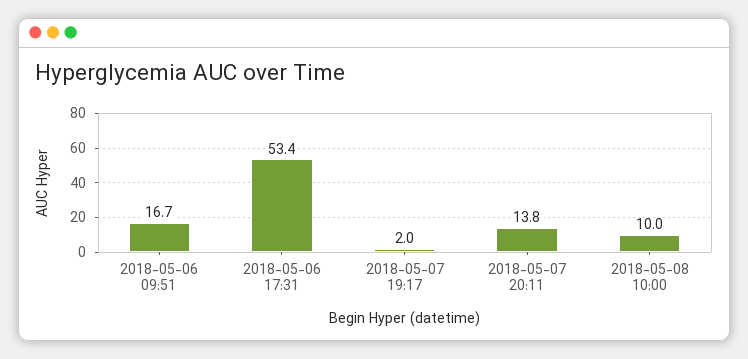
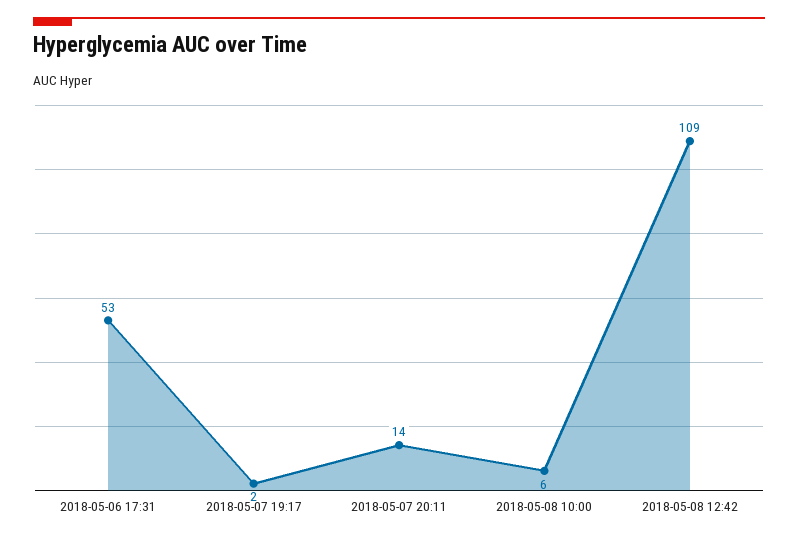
2018-05-06 09:51: 16.7 -> none
2018-05-08 10:00: 10 -> 6
2018-05-08 12:42: none -> 109

